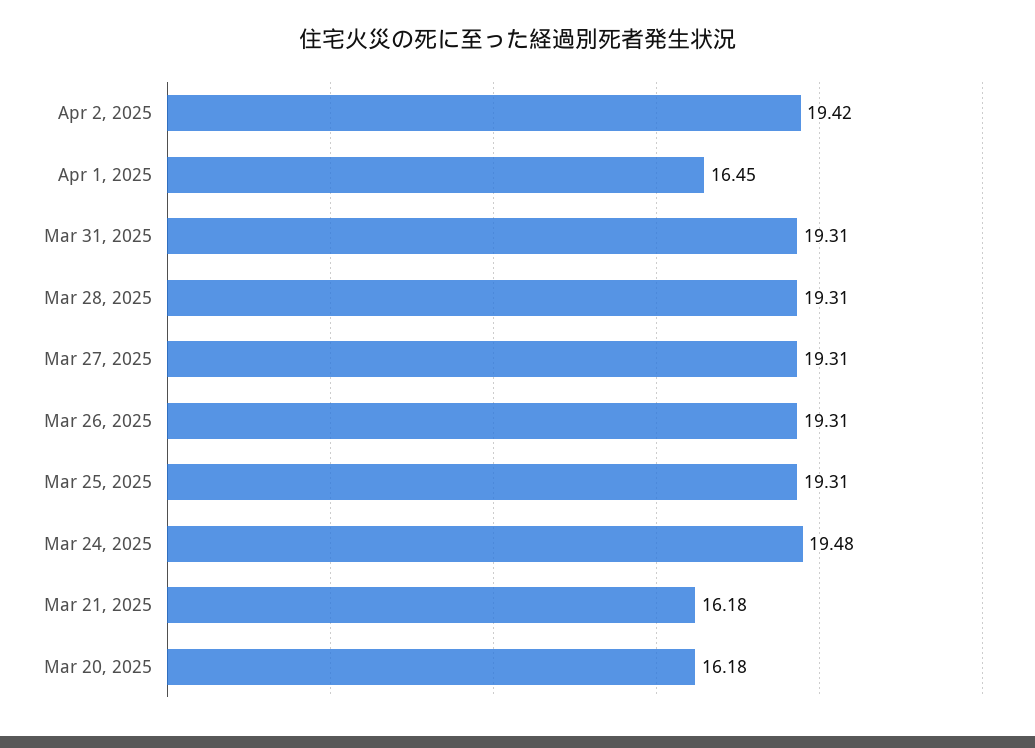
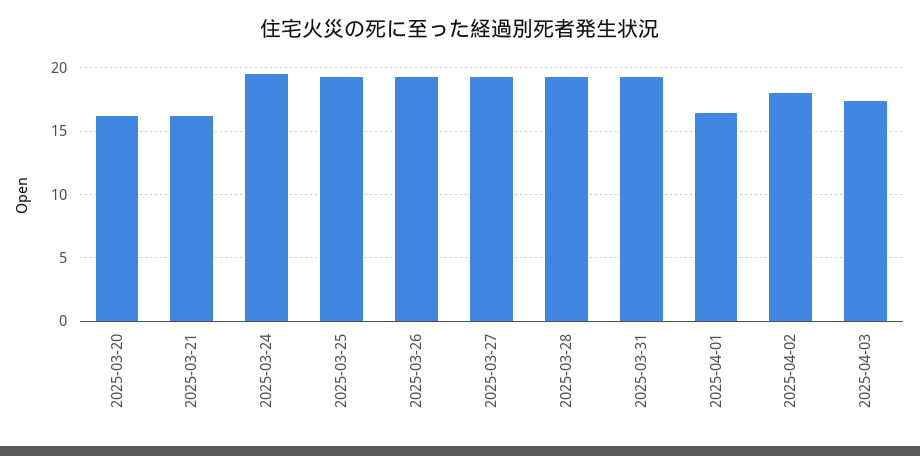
Apr 2, 2025: 19.42 -> 18
2025-04-03: none -> 17.5

